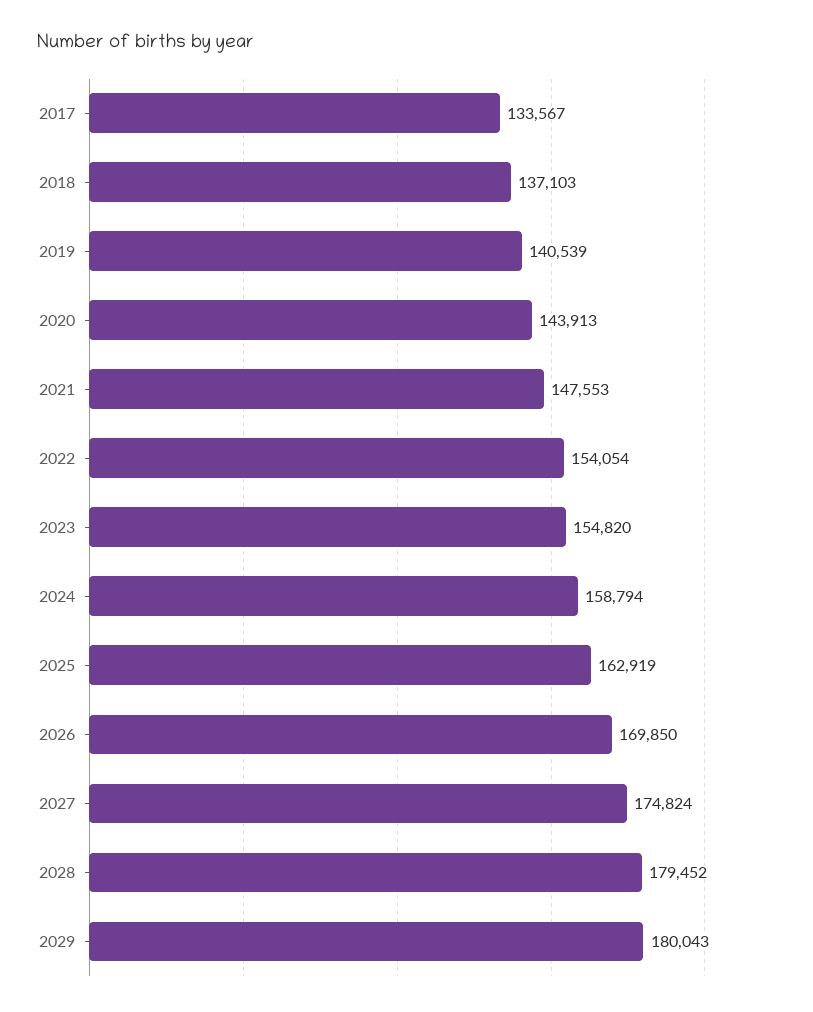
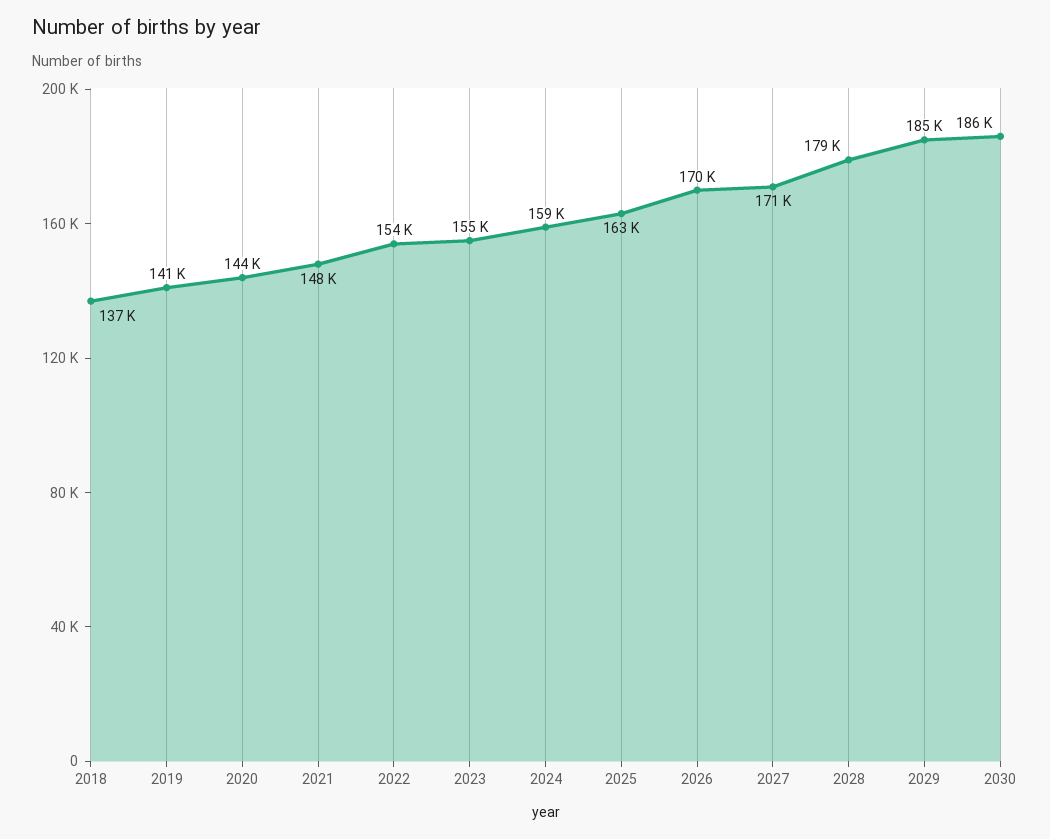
2017: 133567 -> none
2027: 174824 -> 171000
2029: 180043 -> 185000
2030: none -> 186000

